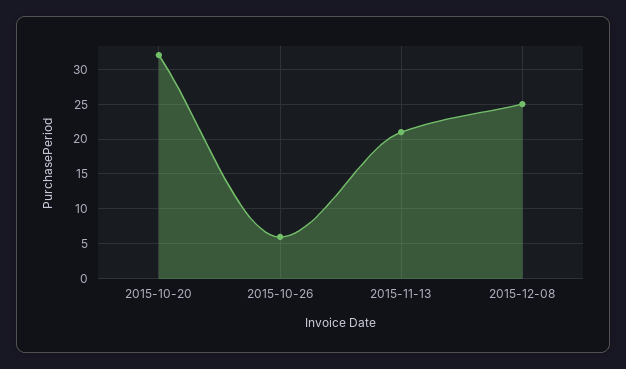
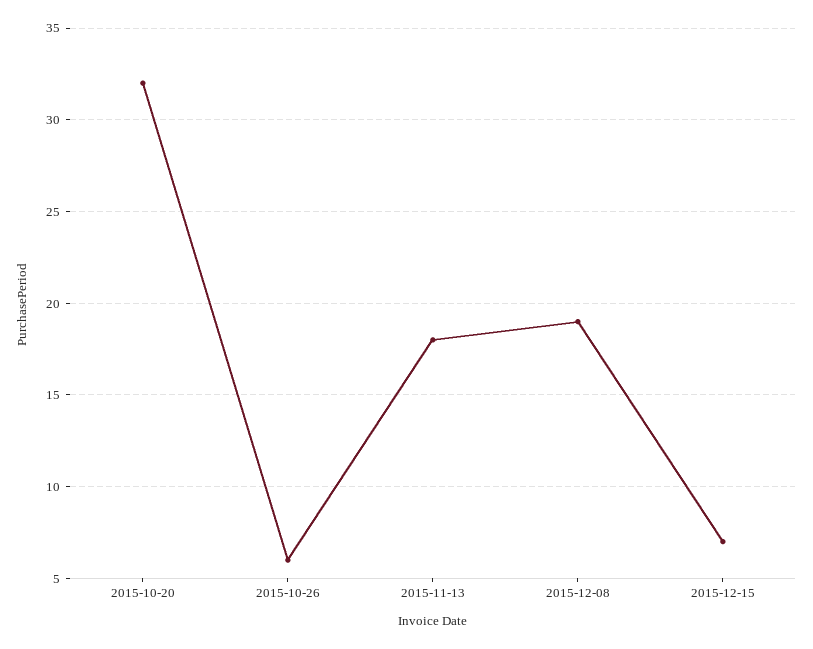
2015-11-13: 21 -> 18
2015-12-08: 25 -> 19
2015-12-15: none -> 7

